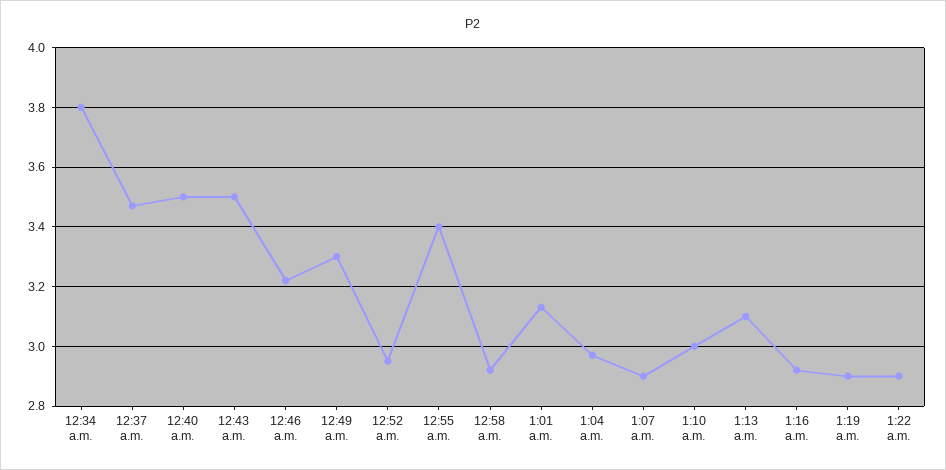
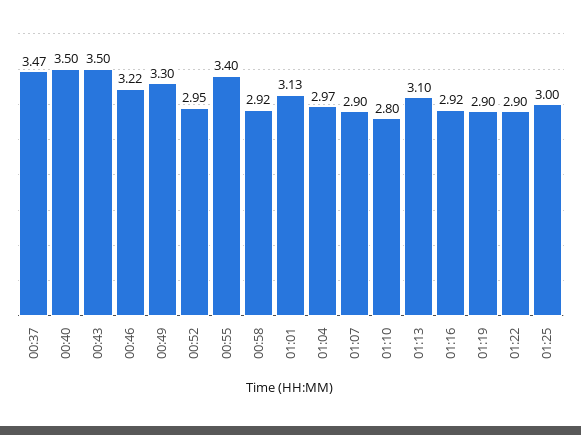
12:34 a.m.: 3.8 -> none
1:10 a.m.: 3 -> 2.8
01:25: none -> 3

